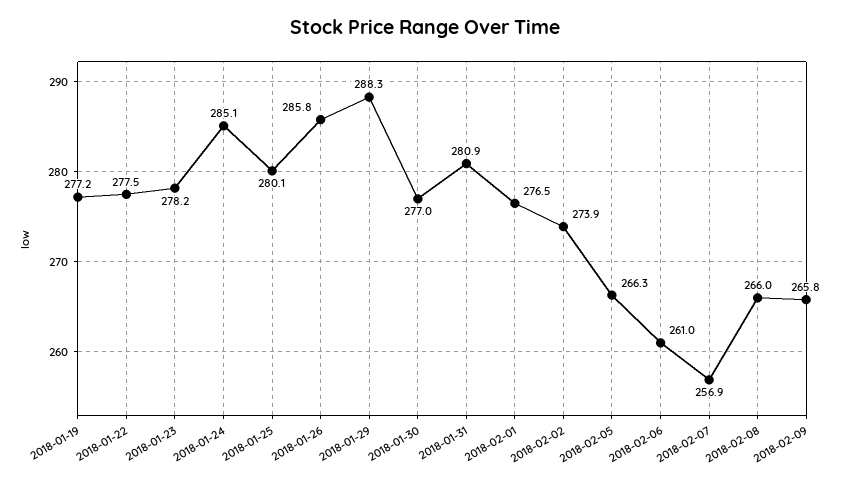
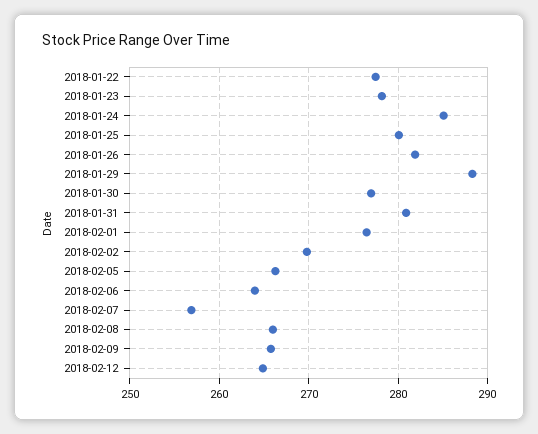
2018-01-19: 277.2 -> none
2018-01-26: 285.8 -> 282
2018-02-02: 273.9 -> 270
2018-02-06: 261 -> 264
2018-02-12: none -> 265

